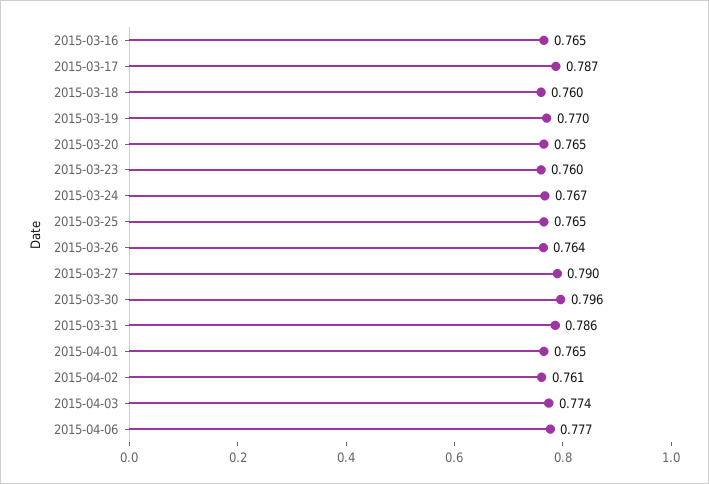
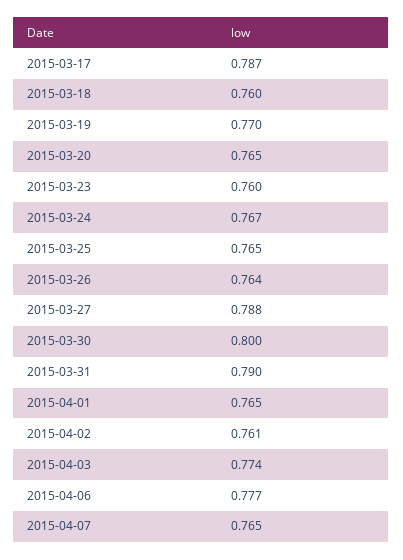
2015-03-16: 0.765 -> none
2015-03-27: 0.79 -> 0.788
2015-03-30: 0.796 -> 0.8
2015-03-31: 0.786 -> 0.79
2015-04-07: none -> 0.765

